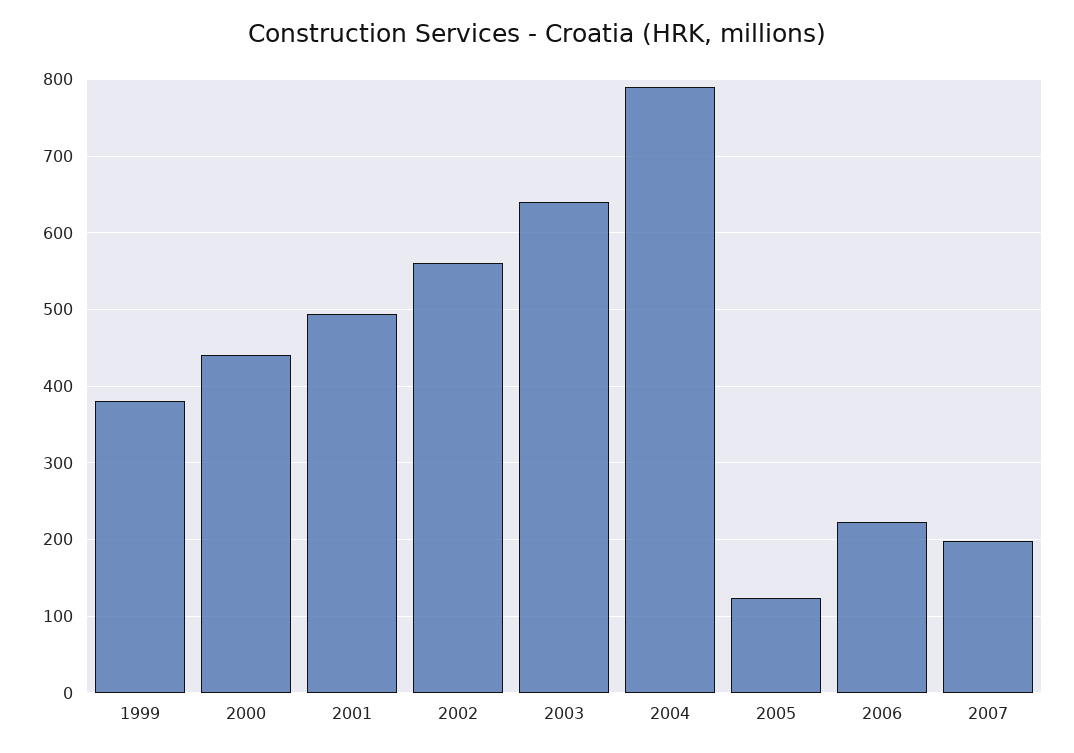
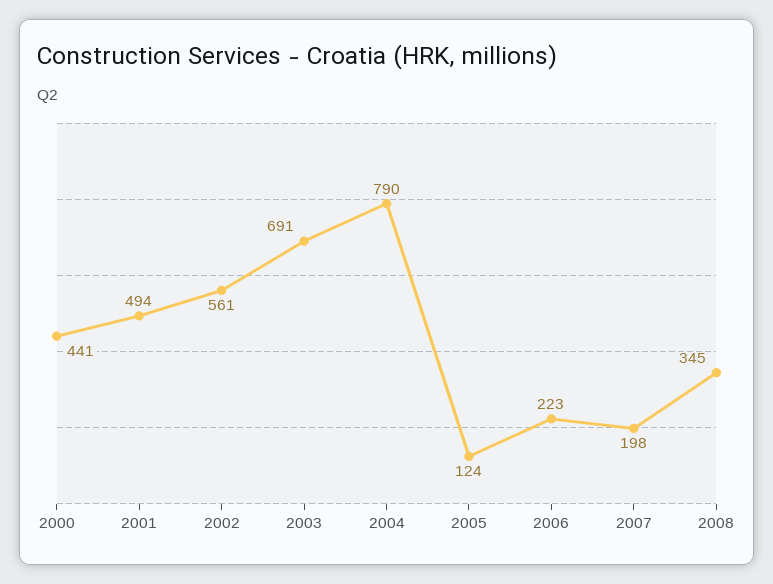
1999: 380 -> none
2003: 640 -> 691
2008: none -> 345

